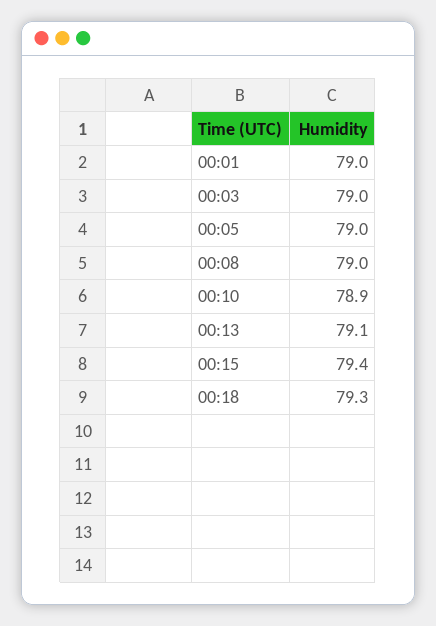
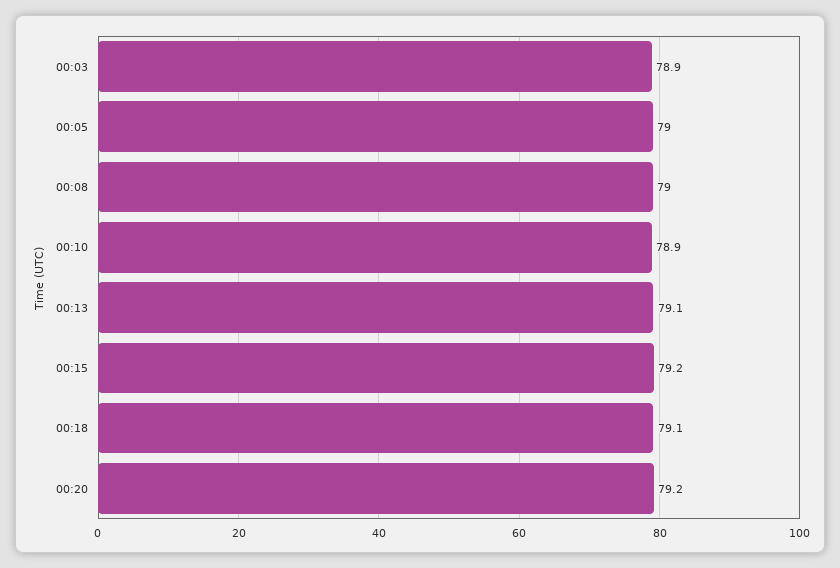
00:01: 79 -> none
00:03: 79 -> 78.9
00:15: 79.4 -> 79.2
00:18: 79.3 -> 79.1
00:20: none -> 79.2

